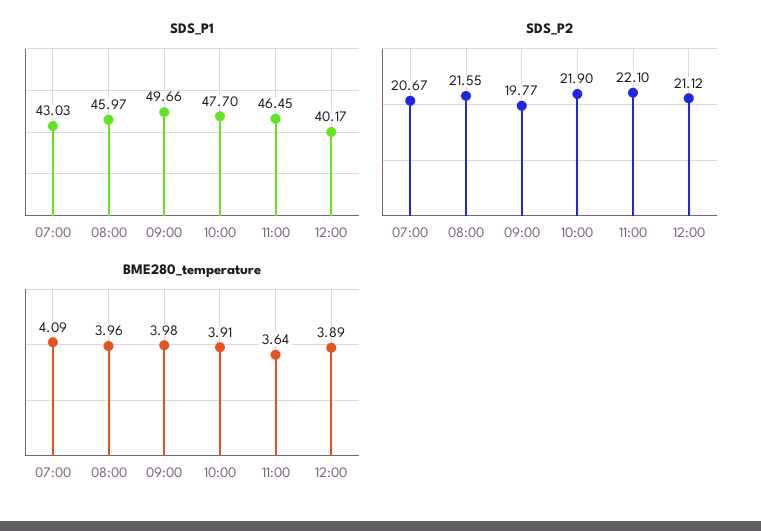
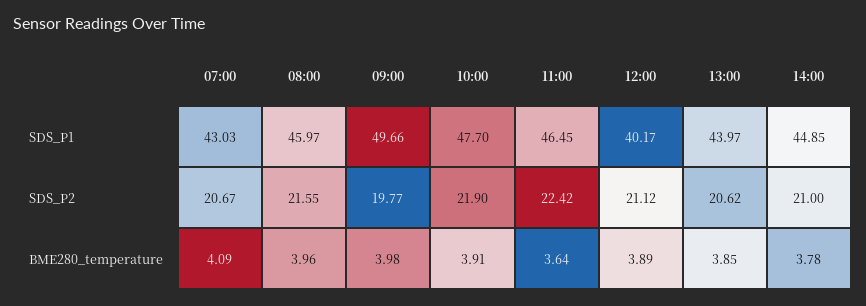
SDS_P2, 11:00: 22.1 -> 22.42
SDS_P1, 13:00: none -> 43.97
SDS_P1, 14:00: none -> 44.85
SDS_P2, 13:00: none -> 20.62
SDS_P2, 14:00: none -> 21
BME280_temperature, 13:00: none -> 3.85
BME280_temperature, 14:00: none -> 3.78

